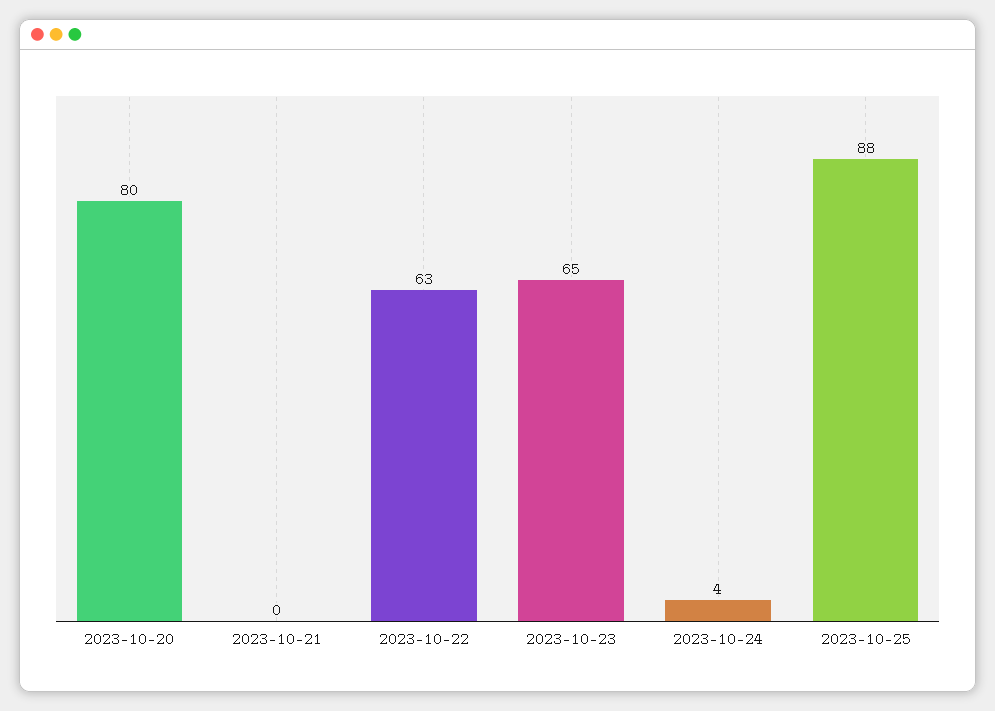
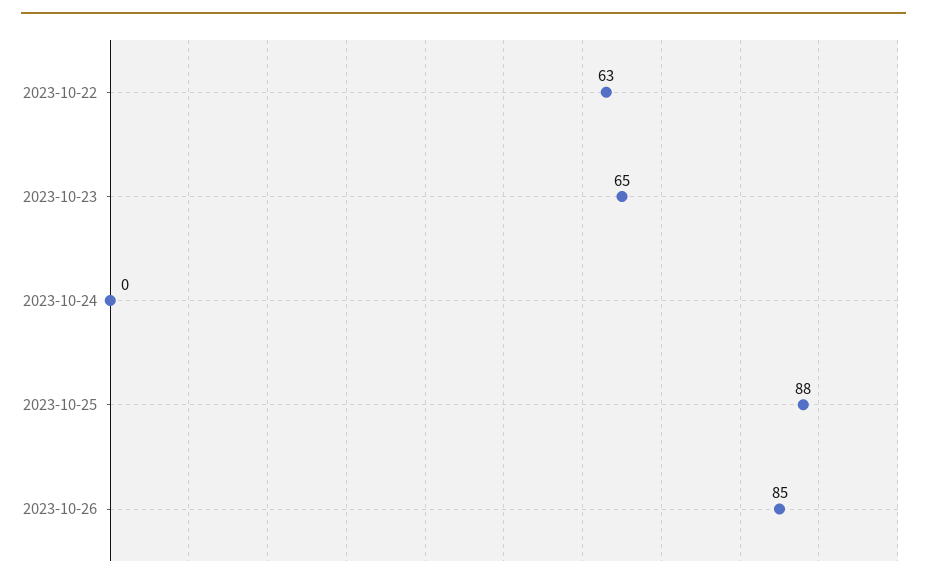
2023-10-20: 80 -> none
2023-10-21: 0 -> none
2023-10-24: 4 -> 0
2023-10-26: none -> 85

